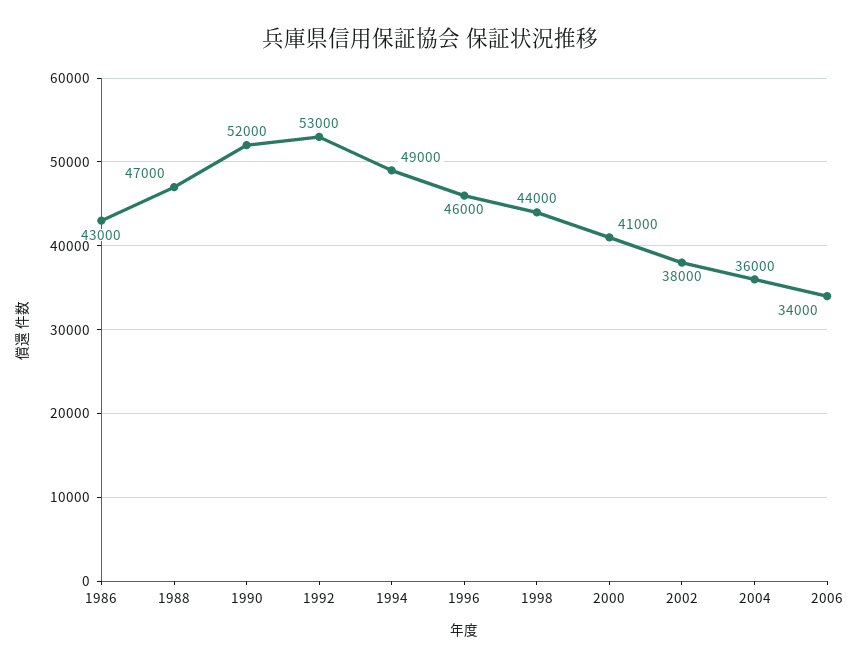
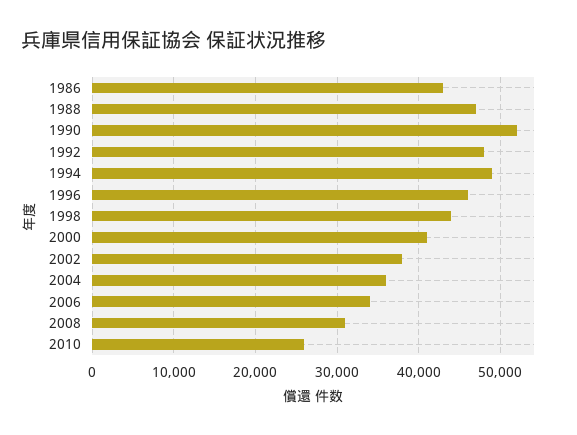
1992: 53000 -> 48000
2008: none -> 31000
2010: none -> 26000

